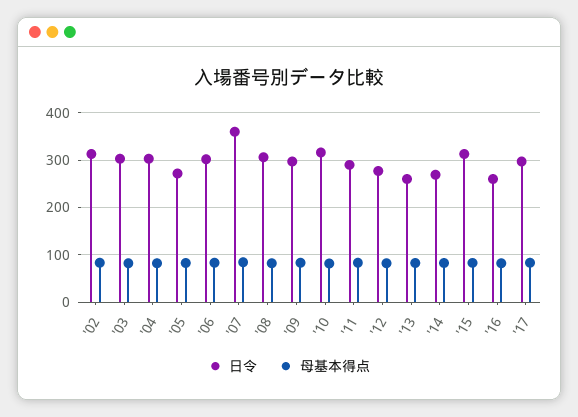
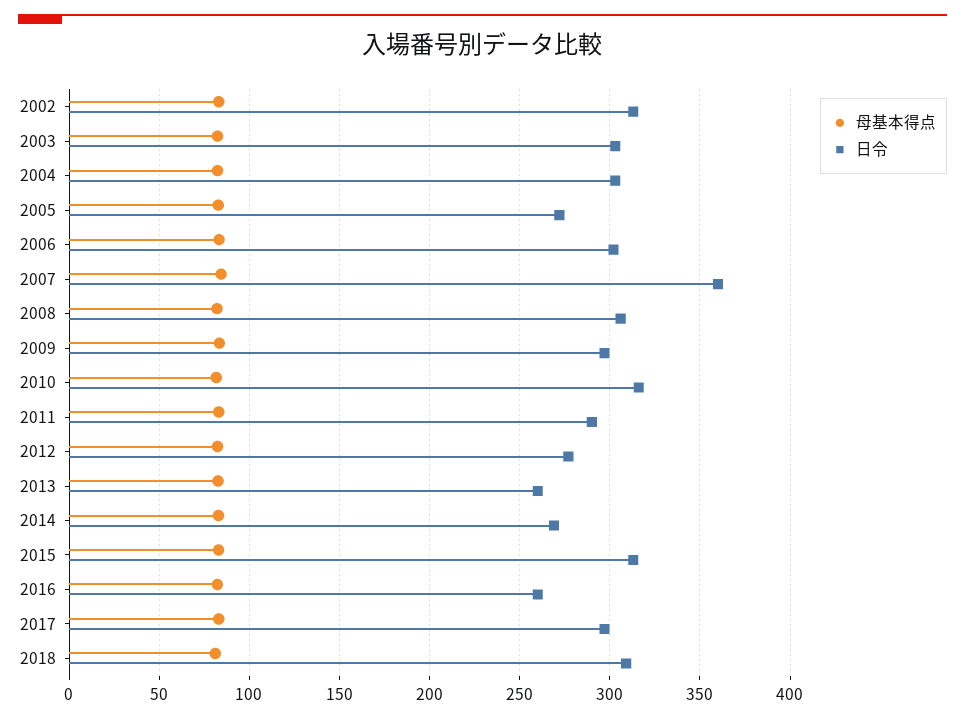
母基本得点, 2018: none -> 80
日令, 2018: none -> 310

